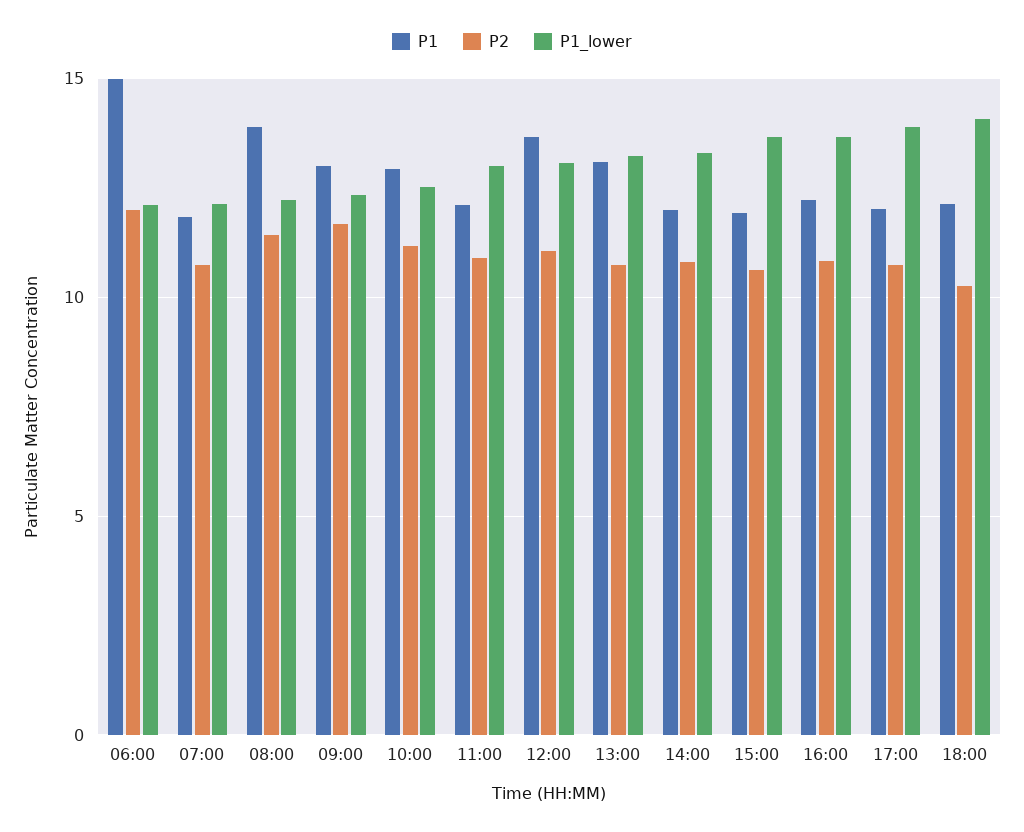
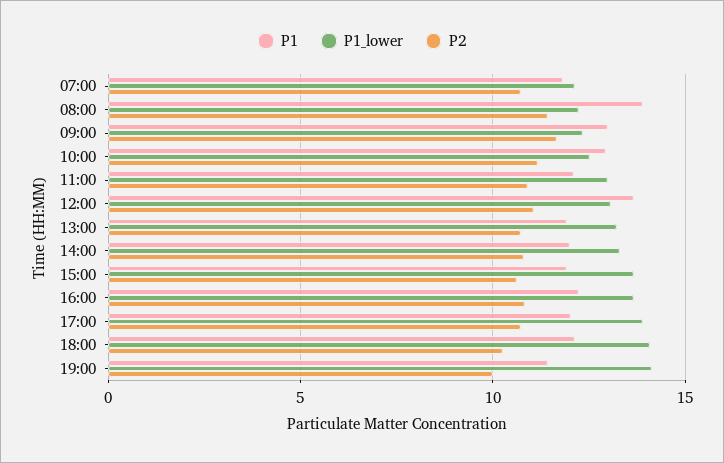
P1, 06:00: 15 -> none
P2, 06:00: 12 -> none
P1_lower, 06:00: 12 -> none
P1, 13:00: 13 -> 12
P1, 19:00: none -> 11.5
P1_lower, 19:00: none -> 14
P2, 19:00: none -> 10

